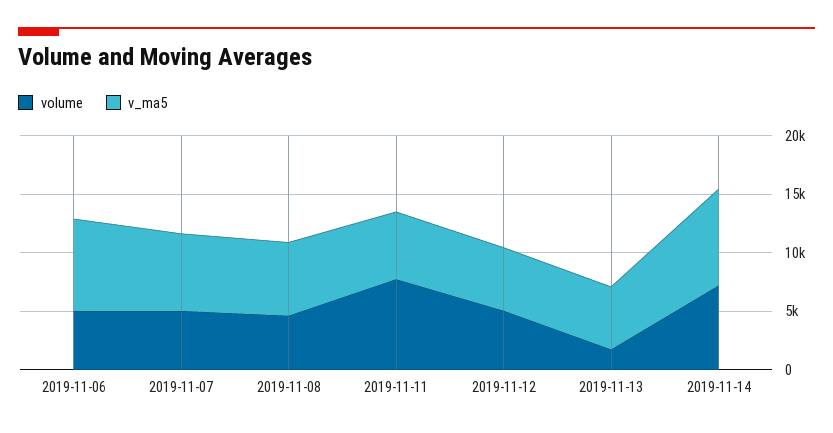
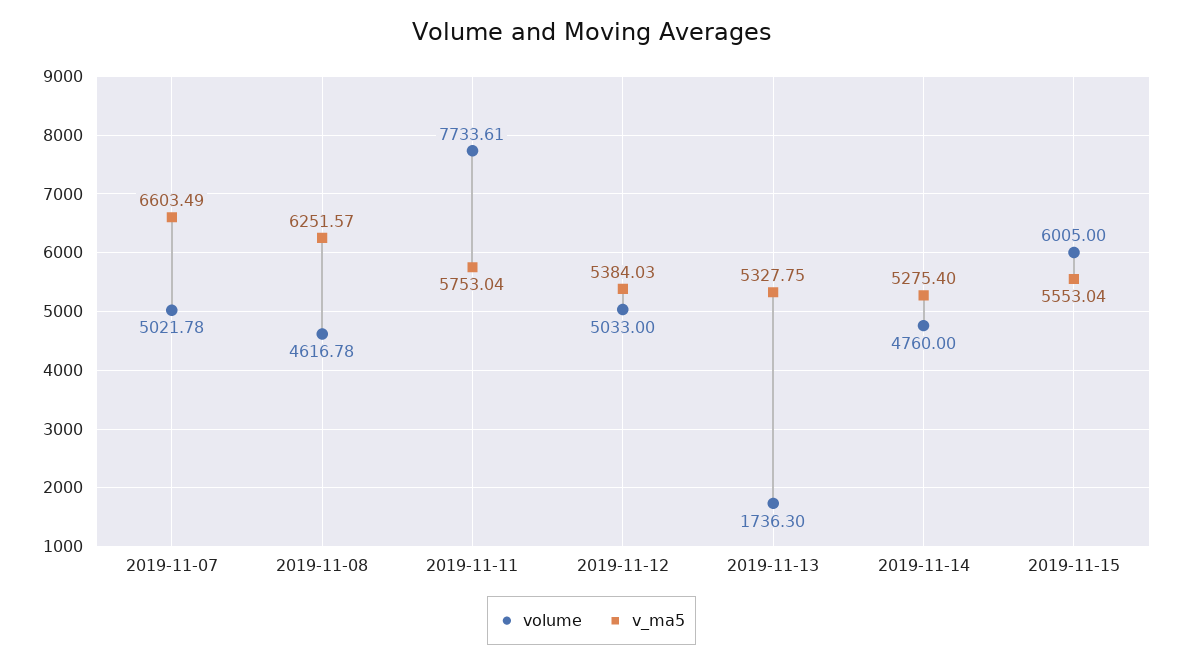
volume, 2019-11-06: 5000 -> none
v_ma5, 2019-11-06: 8000 -> none
volume, 2019-11-14: 7000 -> 4760
v_ma5, 2019-11-14: 8000 -> 5275.4
volume, 2019-11-15: none -> 6005
v_ma5, 2019-11-15: none -> 5553.04

